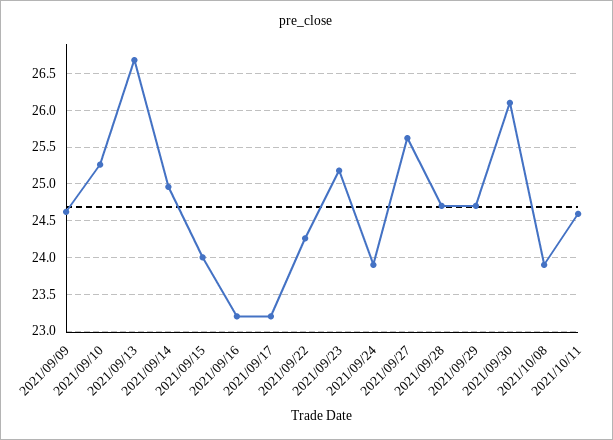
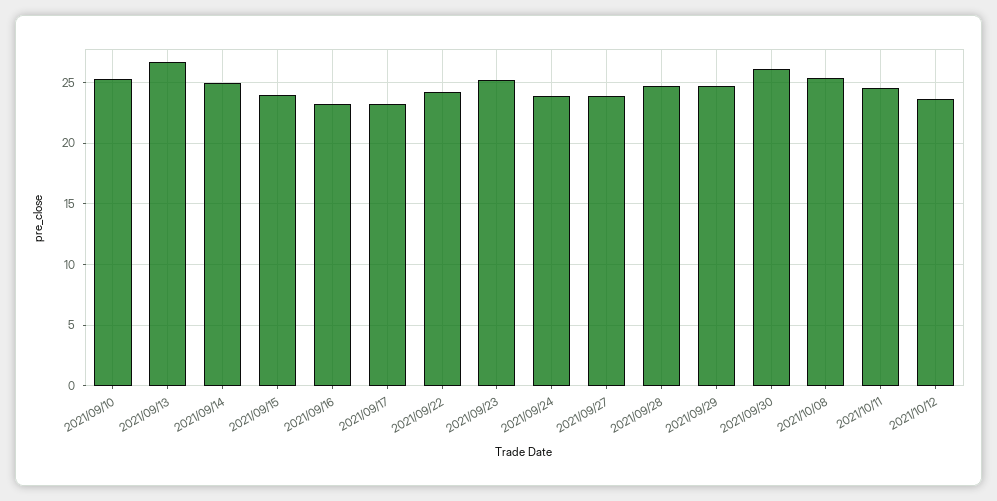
2021/09/09: 24.6 -> none
2021/09/27: 25.6 -> 24
2021/10/08: 23.9 -> 25.5
2021/10/12: none -> 23.5

